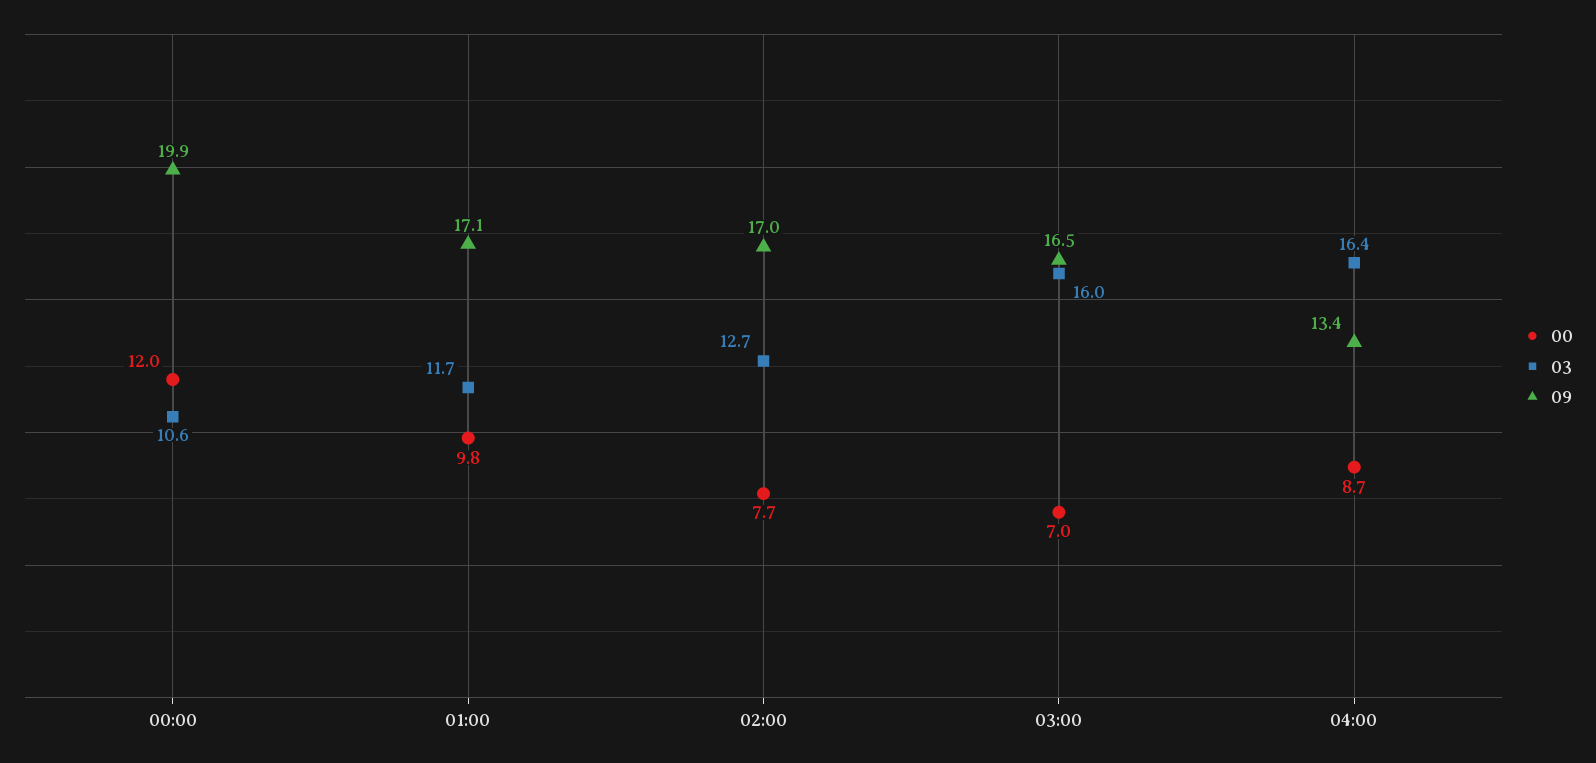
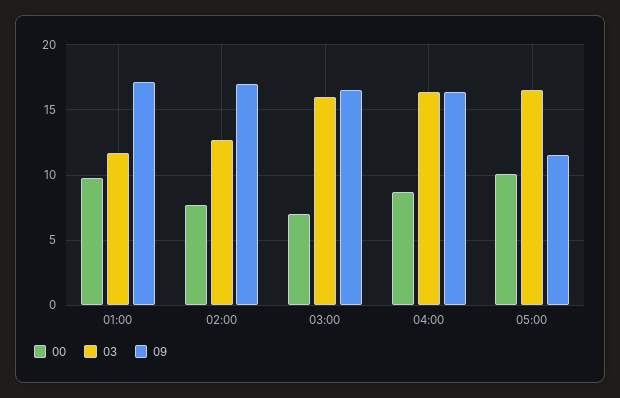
00, 00:00: 12 -> none
03, 00:00: 10.6 -> none
09, 00:00: 19.9 -> none
09, 04:00: 13.4 -> 16.5
00, 05:00: none -> 10
03, 05:00: none -> 16.5
09, 05:00: none -> 11.5

